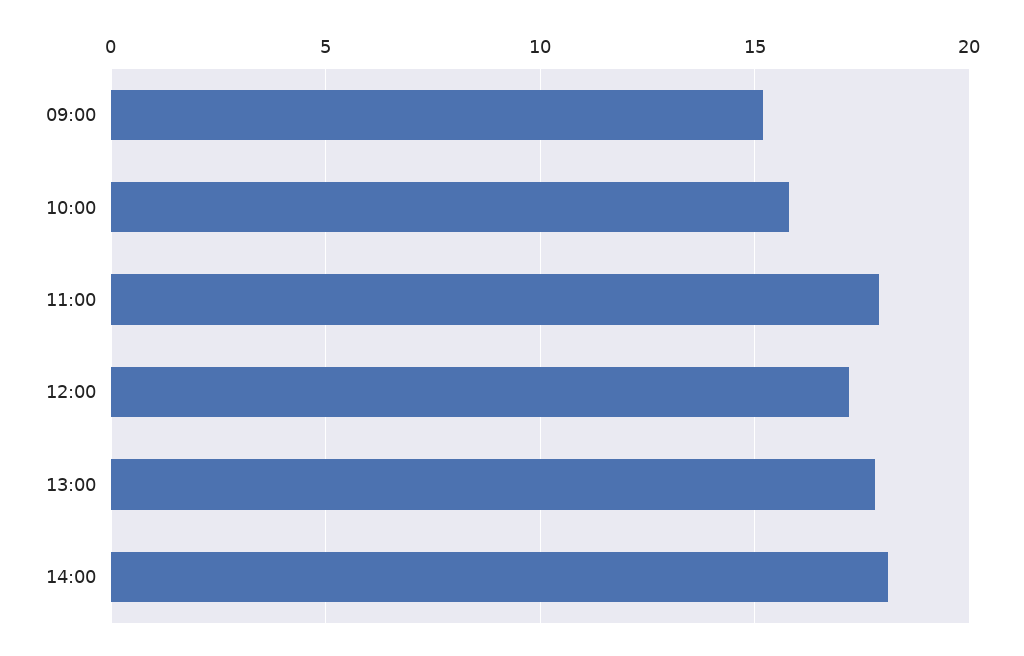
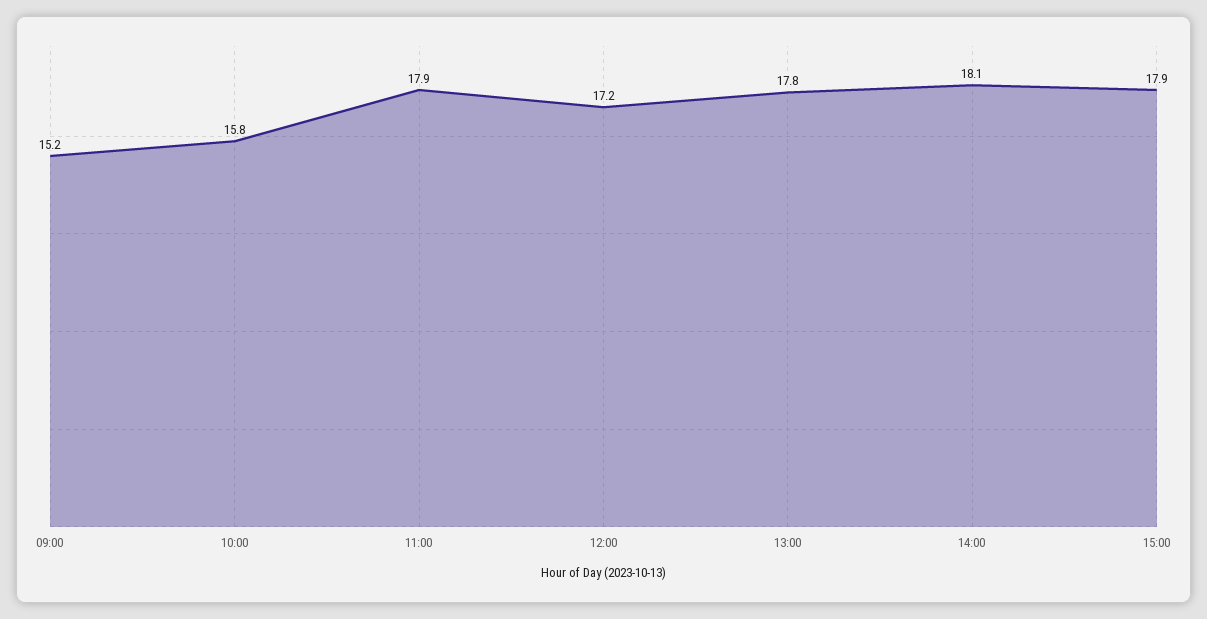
15:00: none -> 17.9

